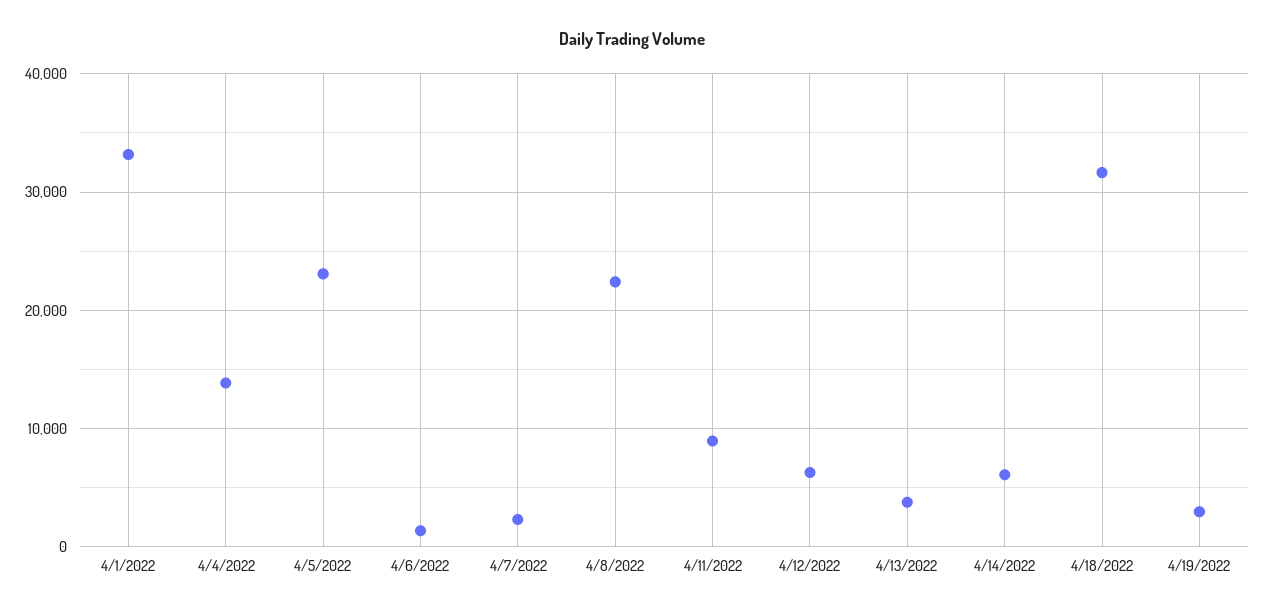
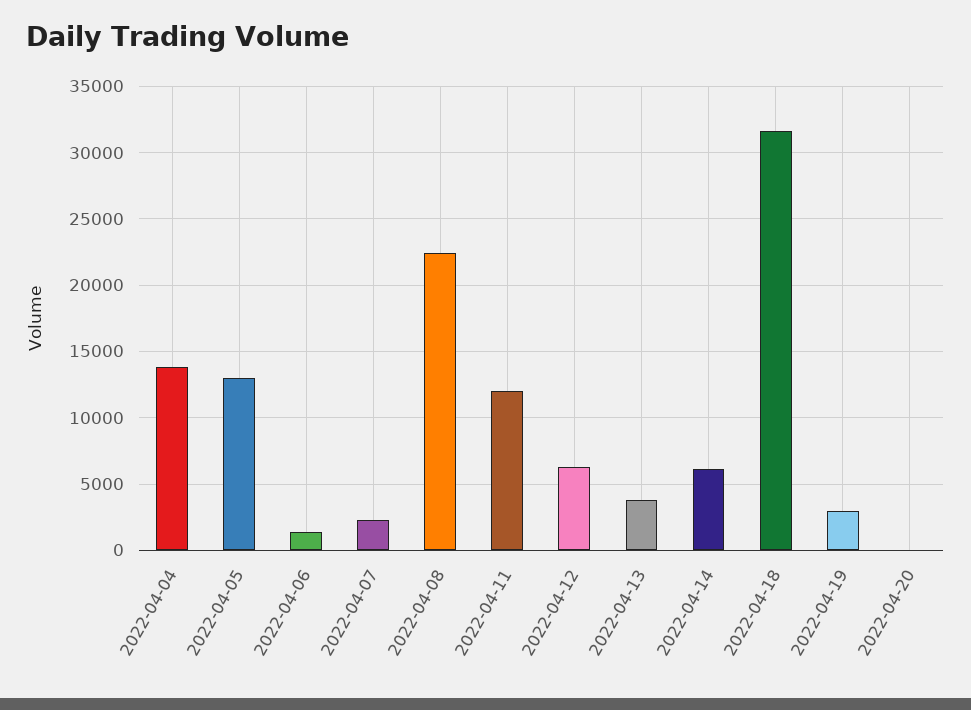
4/1/2022: 33000 -> none
4/5/2022: 23000 -> 13000
4/11/2022: 9000 -> 12000
2022-04-20: none -> 0

